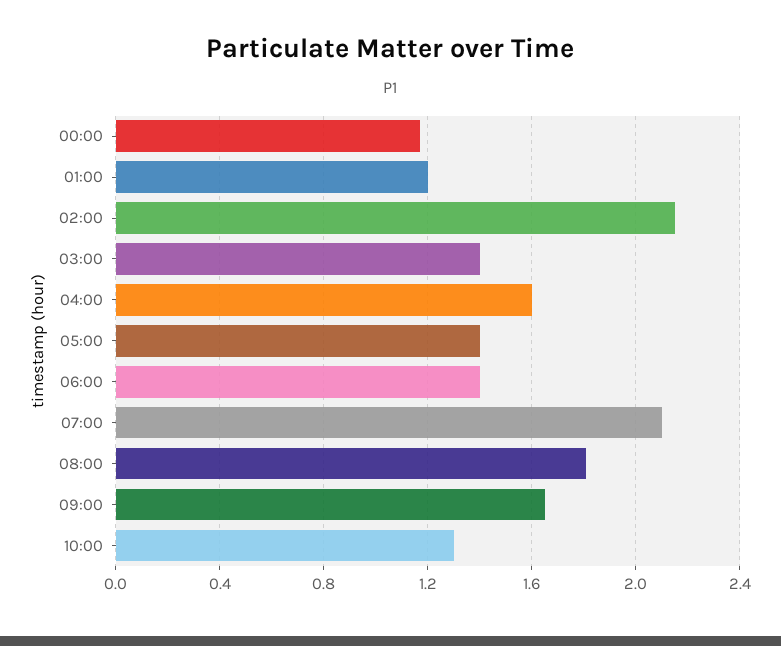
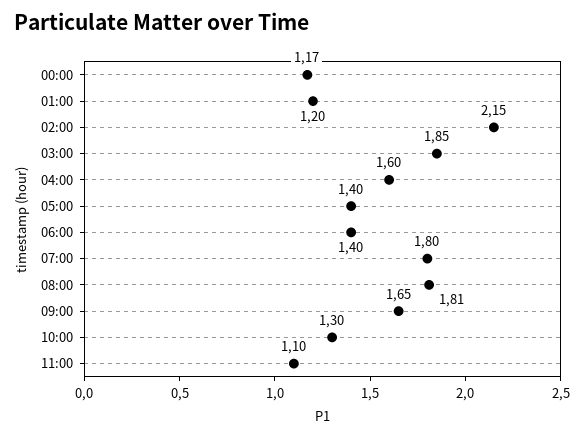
03:00: 1.4 -> 1.85
07:00: 2.1 -> 1.8
11:00: none -> 1.1

